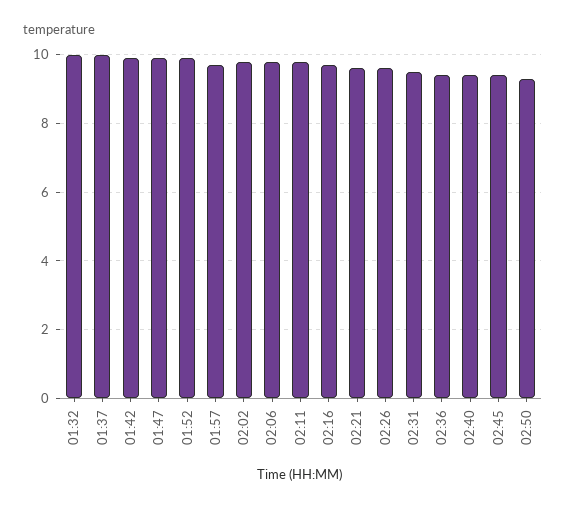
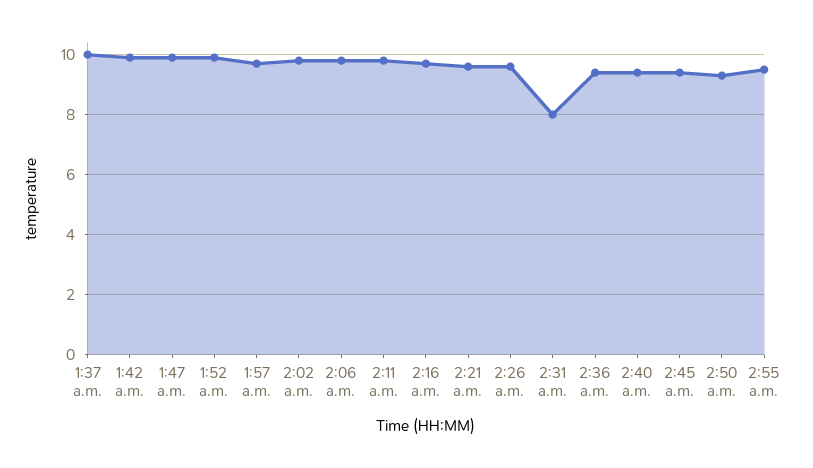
01:32: 10 -> none
02:31: 9.5 -> 8
2:55 a.m.: none -> 9.5

